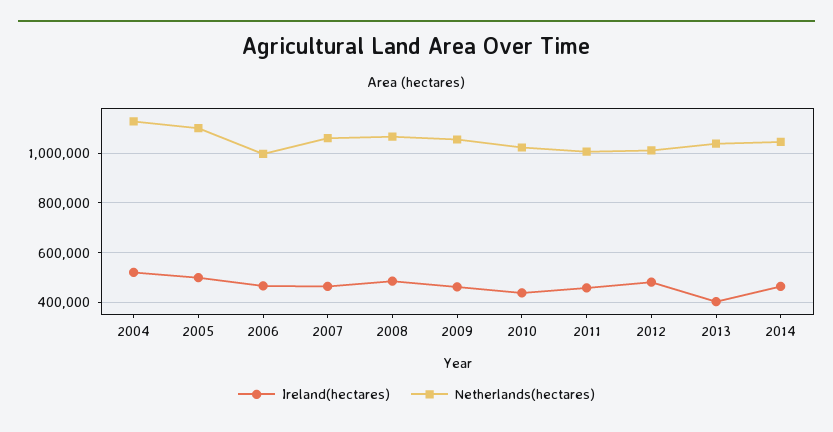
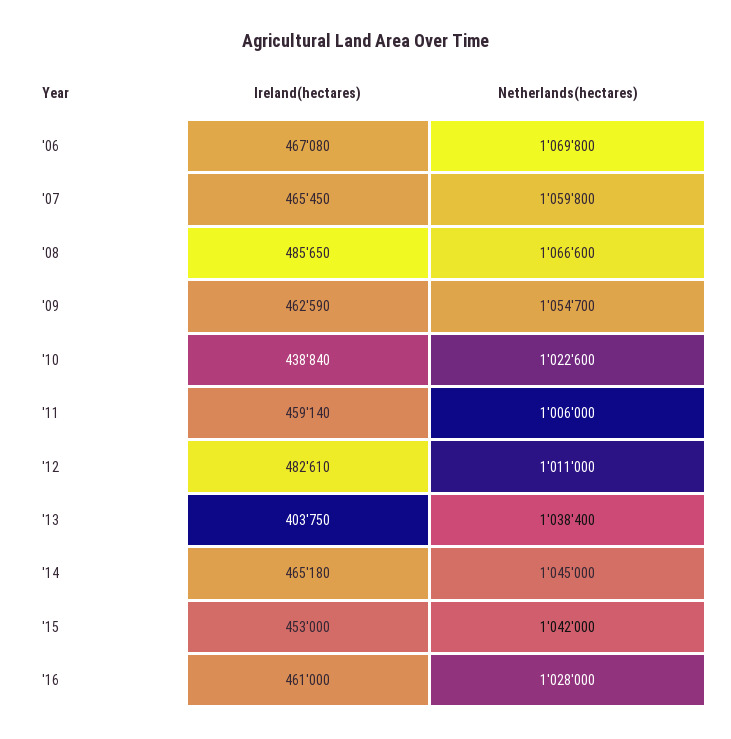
Ireland(hectares), 2004: 525000 -> none
Netherlands(hectares), 2004: 1125000 -> none
Ireland(hectares), 2005: 500000 -> none
Netherlands(hectares), 2005: 1100000 -> none
Netherlands(hectares), 2006: 1000000 -> 1069800
Ireland(hectares), '15: none -> 453000
Netherlands(hectares), '15: none -> 1042000
Ireland(hectares), '16: none -> 461000
Netherlands(hectares), '16: none -> 1028000

